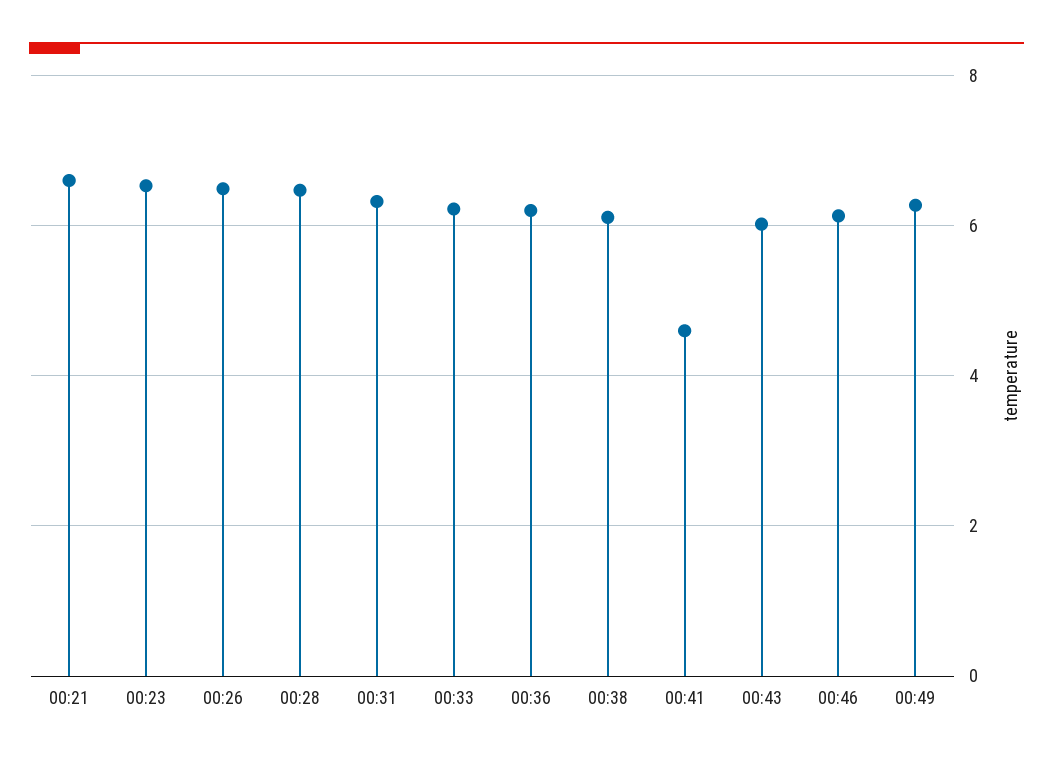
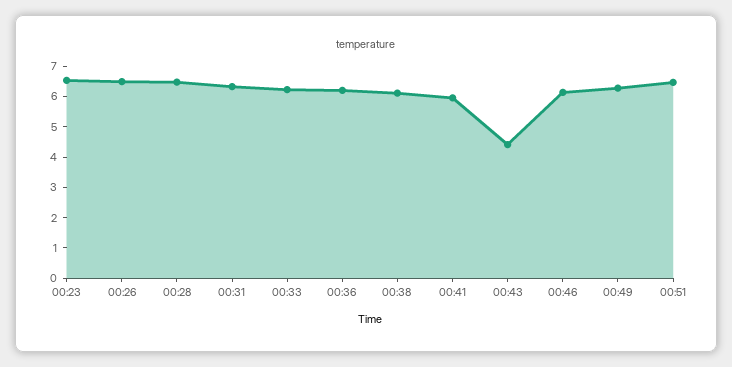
00:21: 6.6 -> none
00:41: 4.6 -> 6
00:43: 6 -> 4.5
00:51: none -> 6.5

